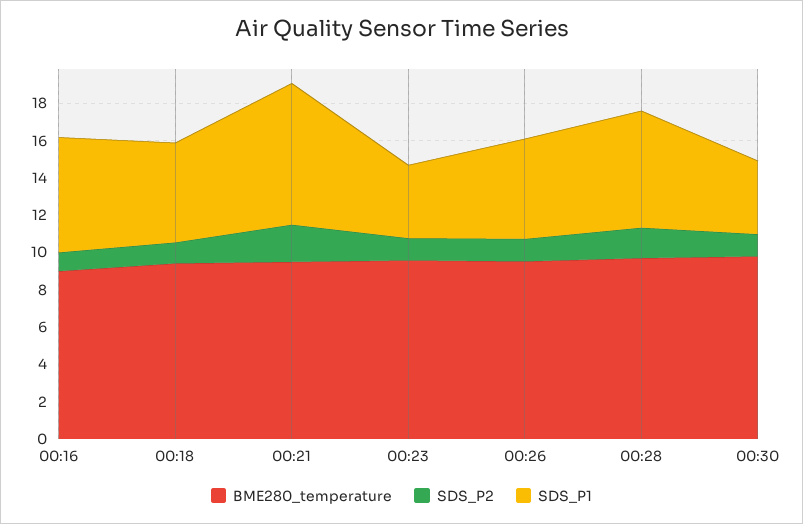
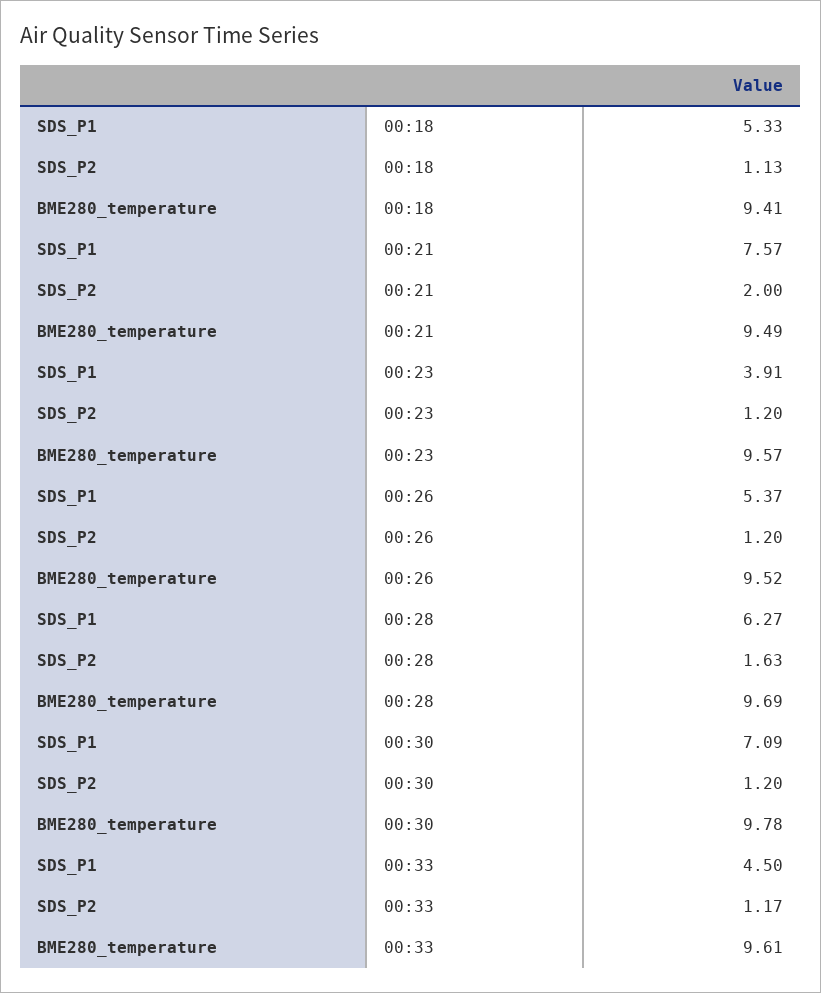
BME280_temperature, 00:16: 9 -> none
SDS_P2, 00:16: 1 -> none
SDS_P1, 00:16: 6 -> none
SDS_P1, 00:30: 4 -> 7.09
SDS_P1, 00:33: none -> 4.5
SDS_P2, 00:33: none -> 1.17
BME280_temperature, 00:33: none -> 9.61

